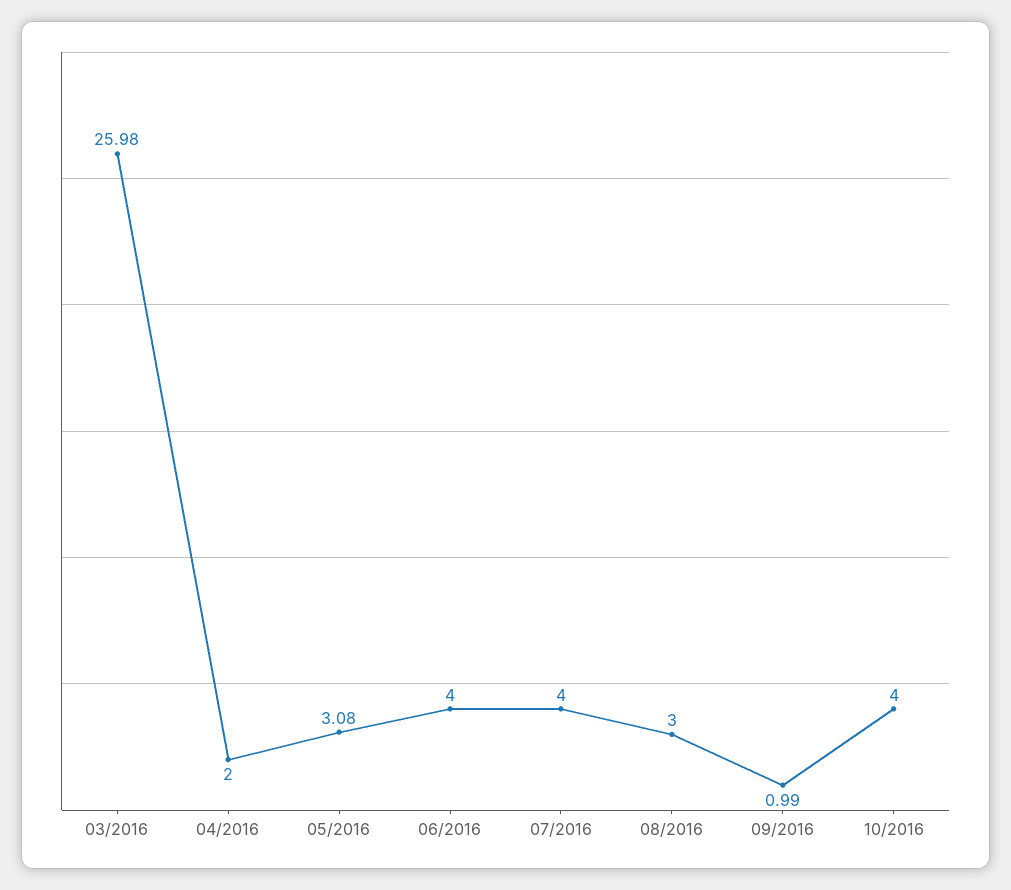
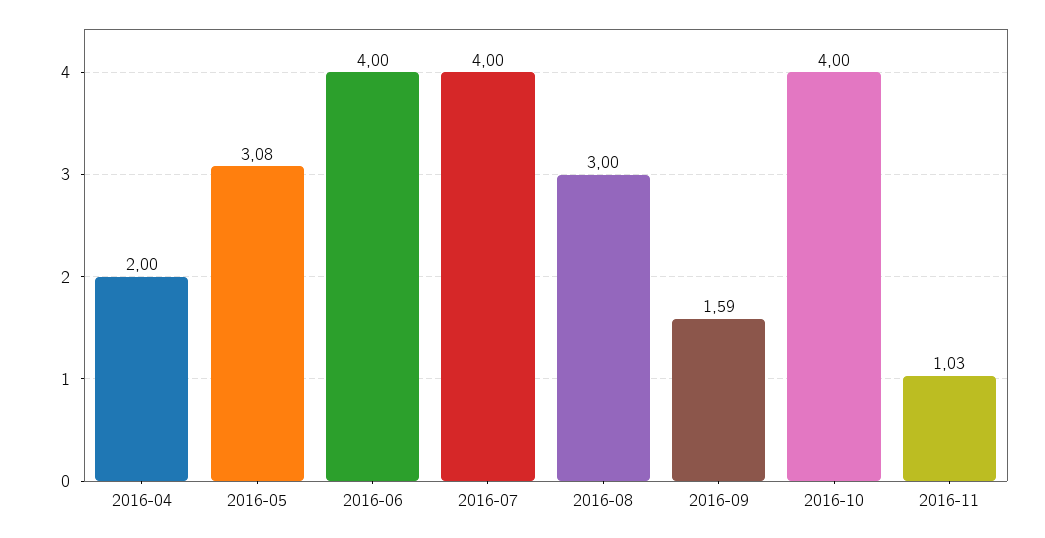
03/2016: 25.98 -> none
09/2016: 0.99 -> 1.59
2016-11: none -> 1.03

